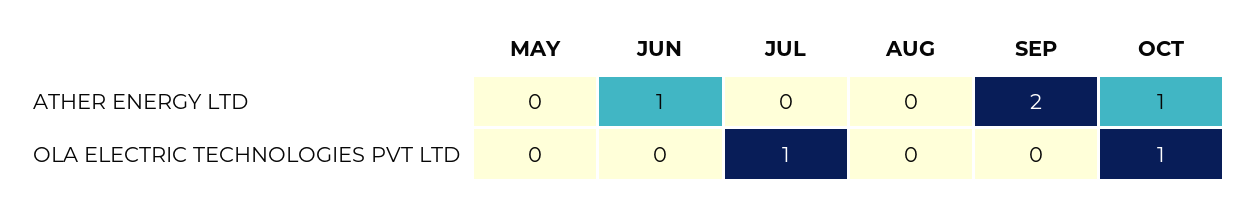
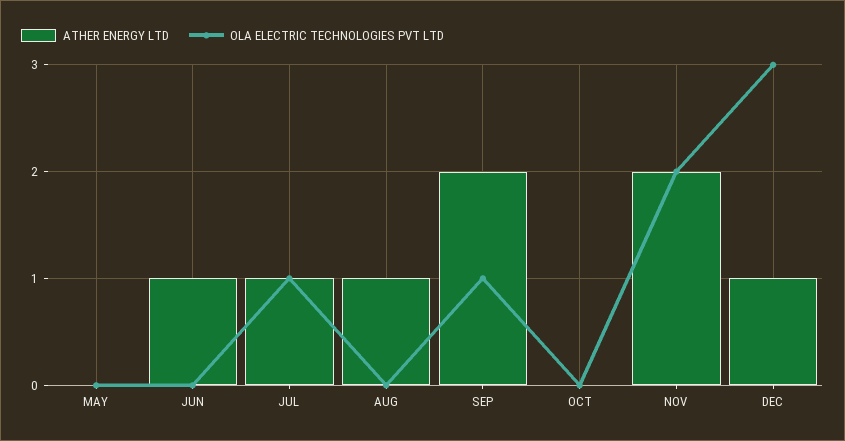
ATHER ENERGY LTD, JUL: 0 -> 1
ATHER ENERGY LTD, AUG: 0 -> 1
ATHER ENERGY LTD, OCT: 1 -> 0
OLA ELECTRIC TECHNOLOGIES PVT LTD, SEP: 0 -> 1
OLA ELECTRIC TECHNOLOGIES PVT LTD, OCT: 1 -> 0
ATHER ENERGY LTD, NOV: none -> 2
OLA ELECTRIC TECHNOLOGIES PVT LTD, NOV: none -> 2
ATHER ENERGY LTD, DEC: none -> 1
OLA ELECTRIC TECHNOLOGIES PVT LTD, DEC: none -> 3

